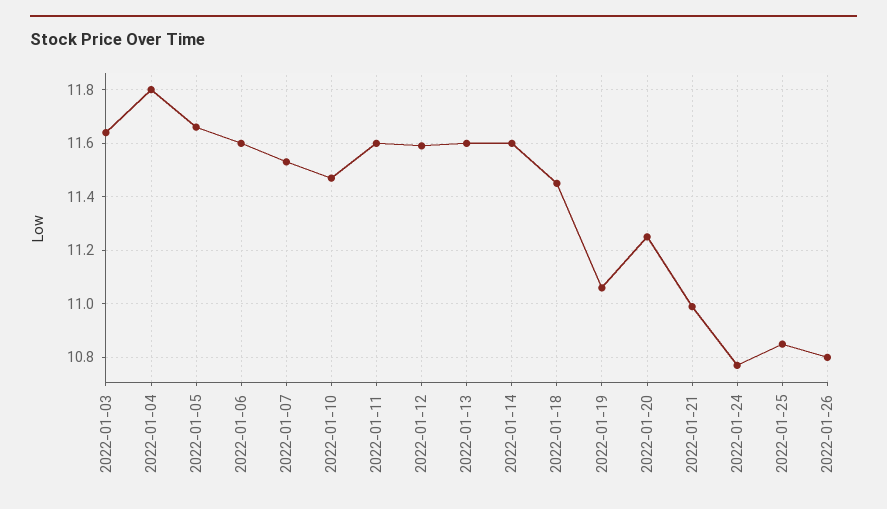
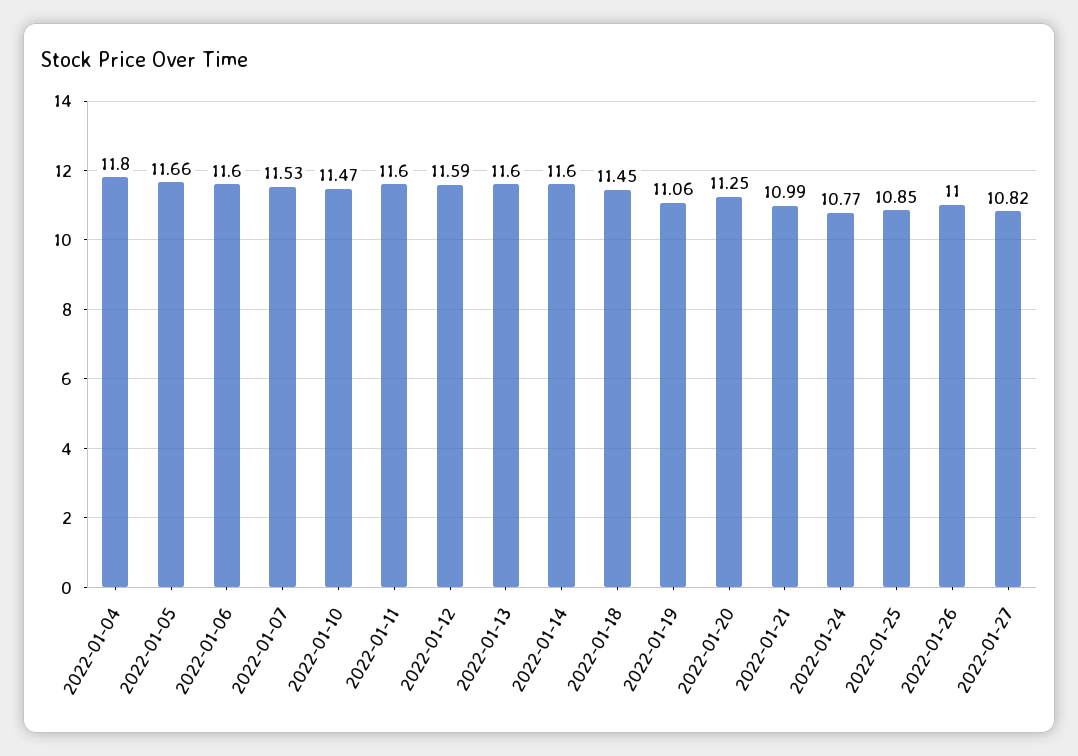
2022-01-03: 11.65 -> none
2022-01-26: 10.8 -> 11
2022-01-27: none -> 10.82

